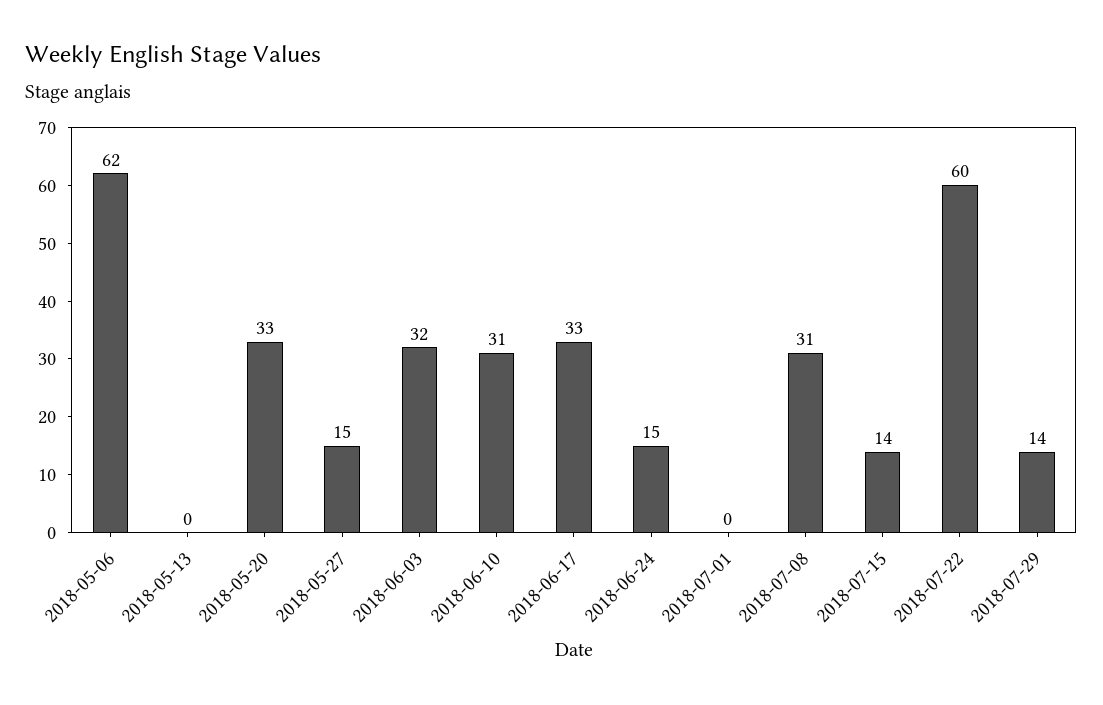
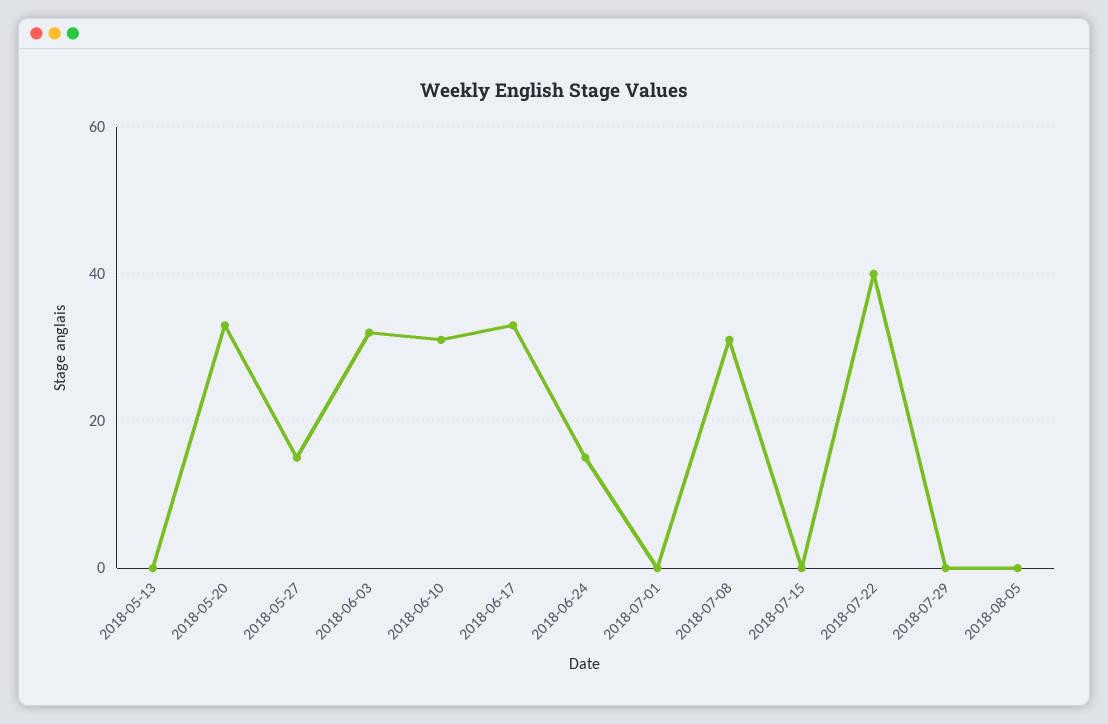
2018-05-06: 62 -> none
2018-07-15: 14 -> 0
2018-07-22: 60 -> 40
2018-07-29: 14 -> 0
2018-08-05: none -> 0

